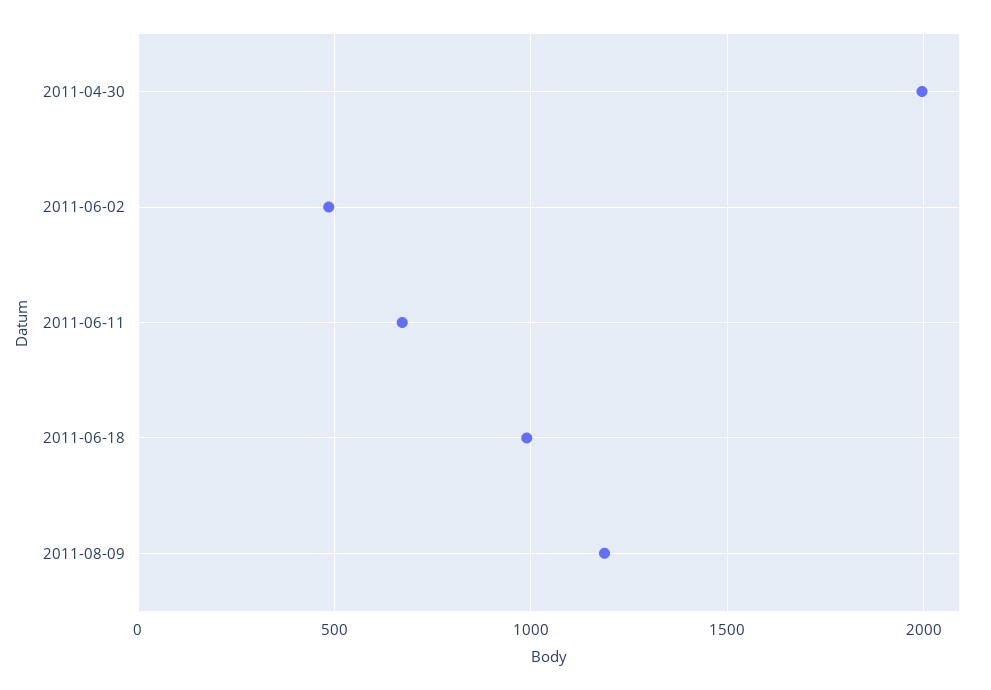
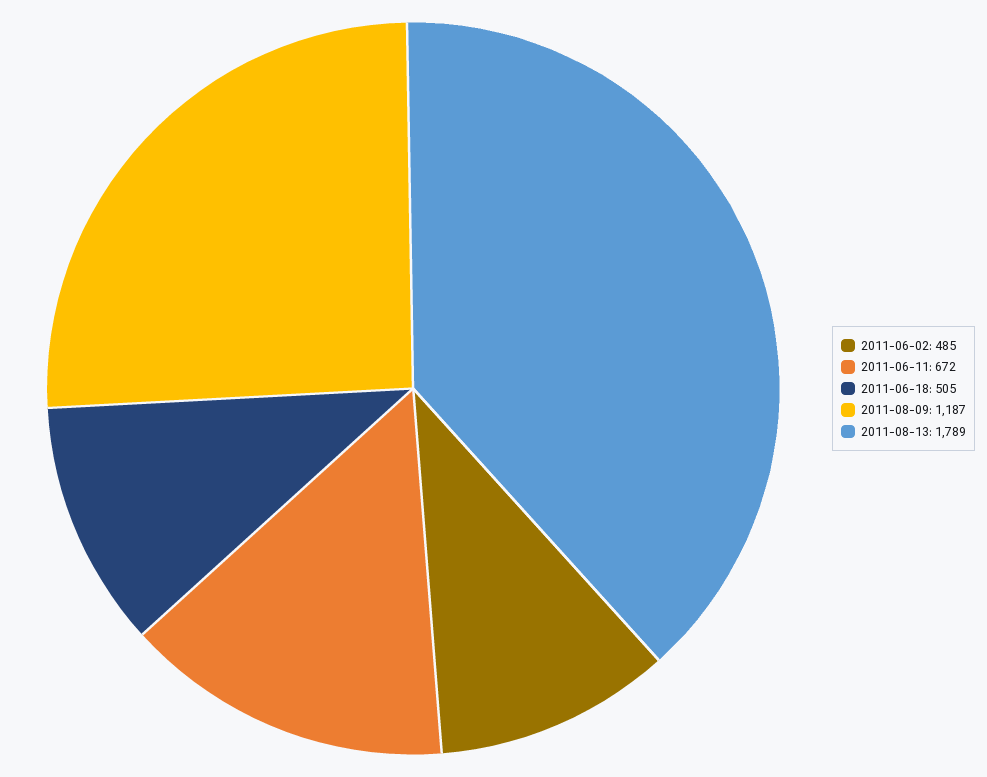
2011-04-30: 2000 -> none
2011-06-18: 1000 -> 505
2011-08-13: none -> 1789

